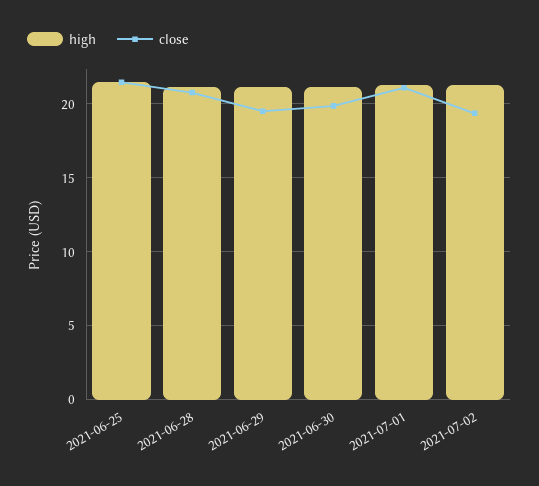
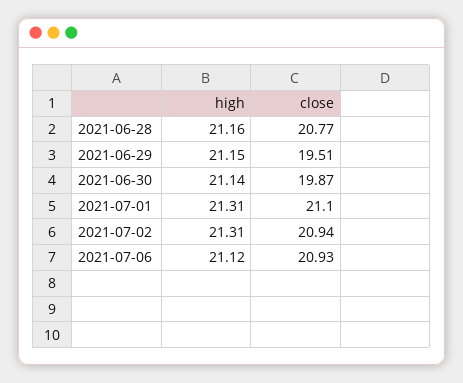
high, 2021-06-25: 21.5 -> none
close, 2021-06-25: 21.5 -> none
close, 2021-07-02: 19.5 -> 20.94
high, 2021-07-06: none -> 21.12
close, 2021-07-06: none -> 20.93

